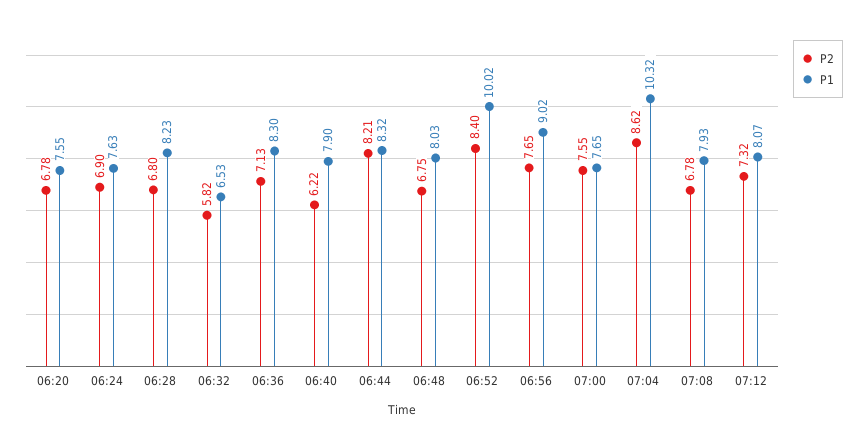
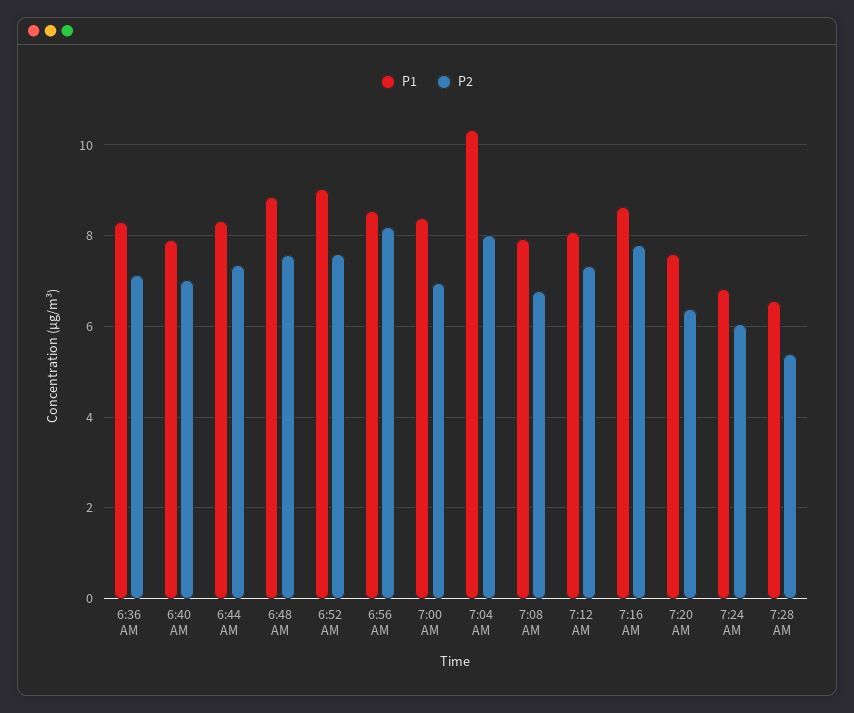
P2, 06:20: 6.78 -> none
P1, 06:20: 7.55 -> none
P2, 06:24: 6.9 -> none
P1, 06:24: 7.63 -> none
P2, 06:28: 6.8 -> none
P1, 06:28: 8.23 -> none
P2, 06:32: 5.82 -> none
P1, 06:32: 6.53 -> none
P2, 06:40: 6.22 -> 7
P2, 06:44: 8.21 -> 7.4
P2, 06:48: 6.75 -> 7.6
P1, 06:48: 8.03 -> 8.8
P2, 06:52: 8.4 -> 7.6
P1, 06:52: 10.02 -> 9
P2, 06:56: 7.65 -> 8.2
P1, 06:56: 9.02 -> 8.6
P2, 07:00: 7.55 -> 7
P1, 07:00: 7.65 -> 8.4
P2, 07:04: 8.62 -> 8
P1, 7:16 AM: none -> 8.6
P2, 7:16 AM: none -> 7.8
P1, 7:20 AM: none -> 7.6
P2, 7:20 AM: none -> 6.4
P1, 7:24 AM: none -> 6.8
P2, 7:24 AM: none -> 6
P1, 7:28 AM: none -> 6.6
P2, 7:28 AM: none -> 5.4

